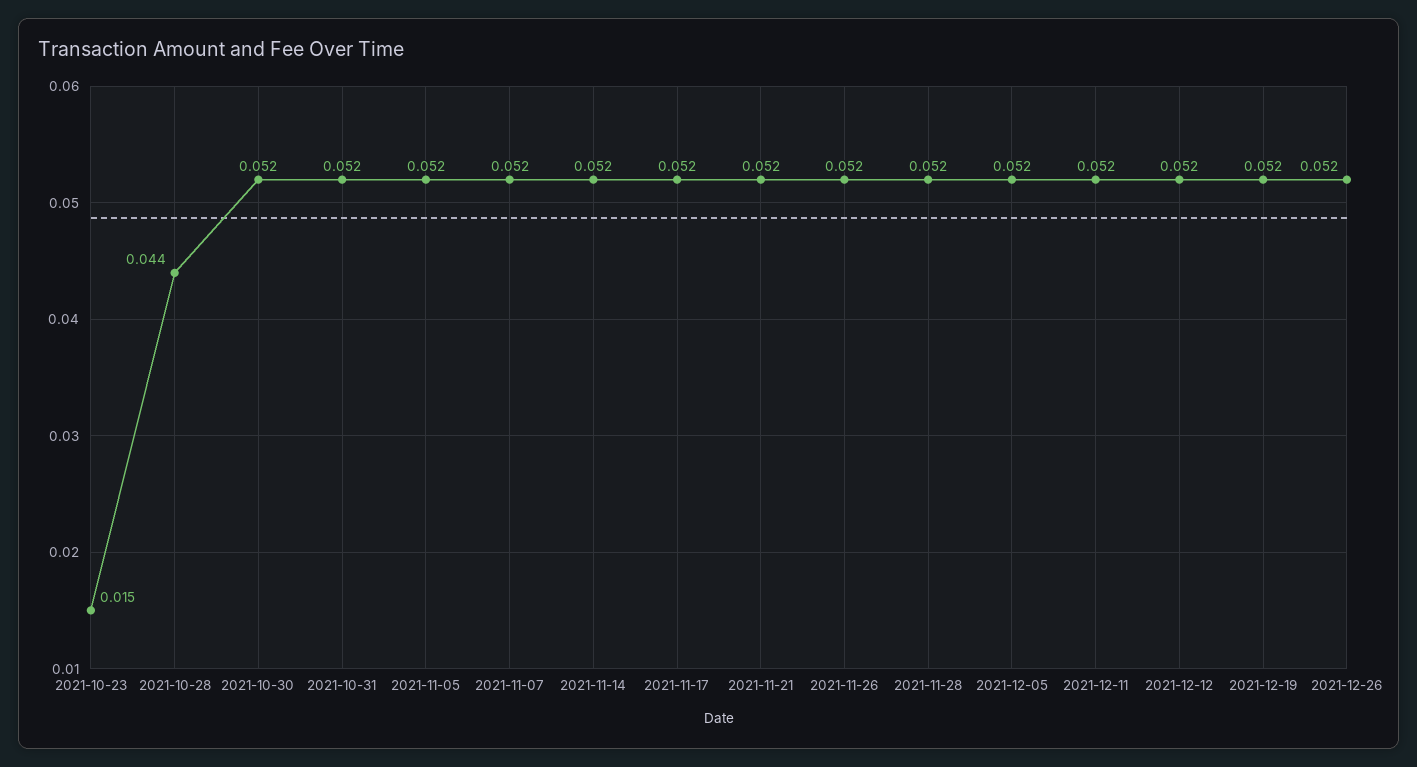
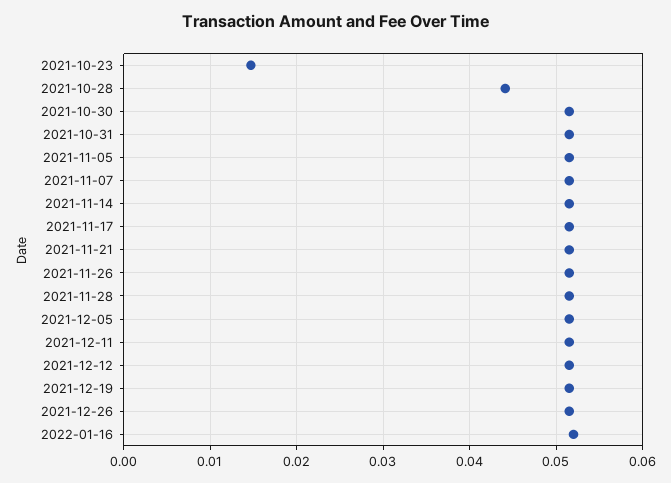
2022-01-16: none -> 0.052

